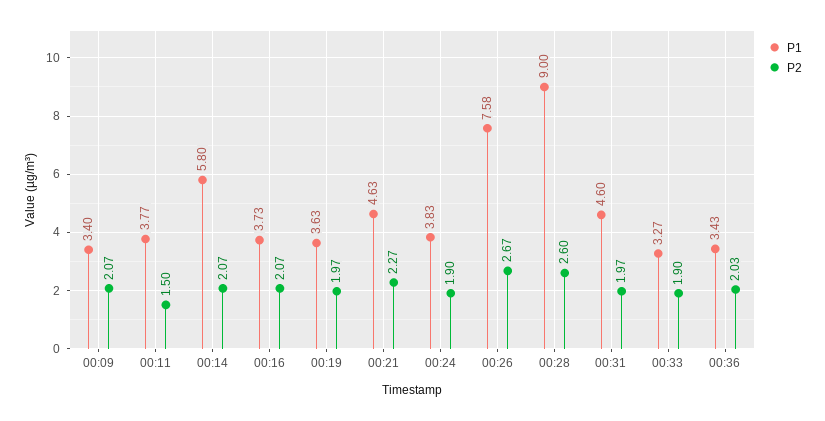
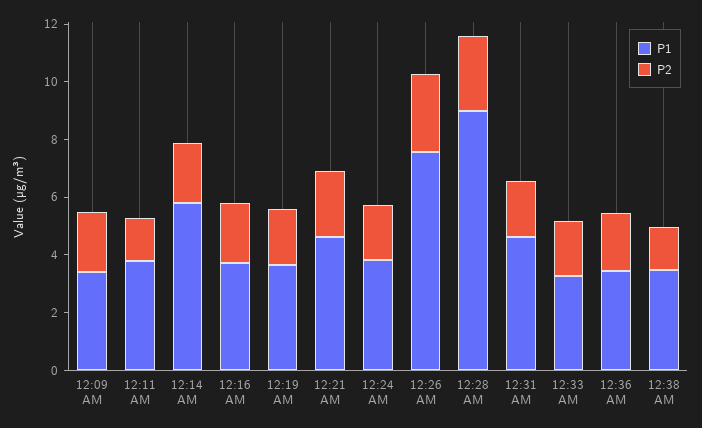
P1, 12:38 AM: none -> 3.5
P2, 12:38 AM: none -> 1.5

